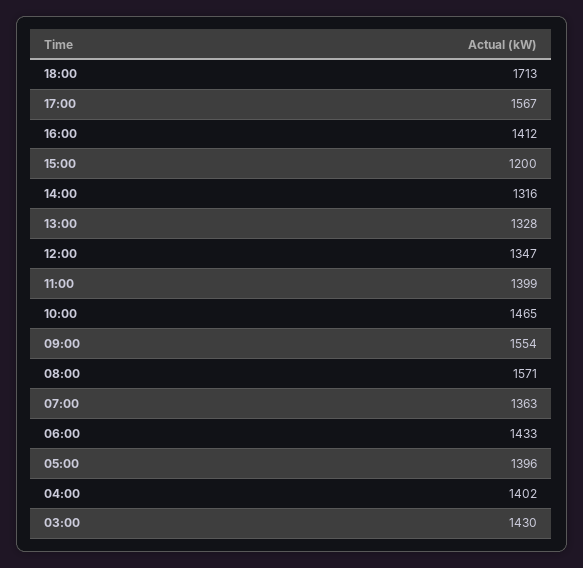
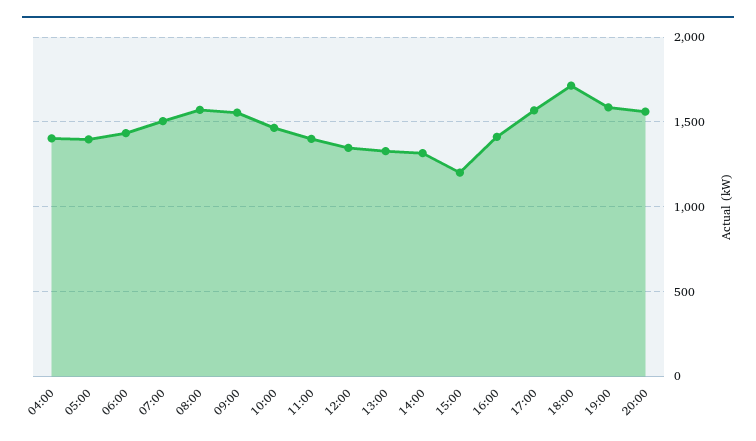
07:00: 1363 -> 1500
03:00: 1430 -> none
19:00: none -> 1600
20:00: none -> 1550

